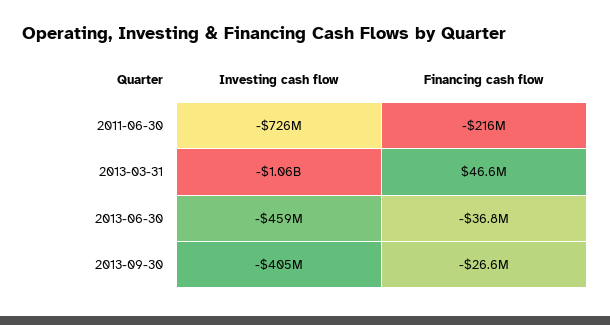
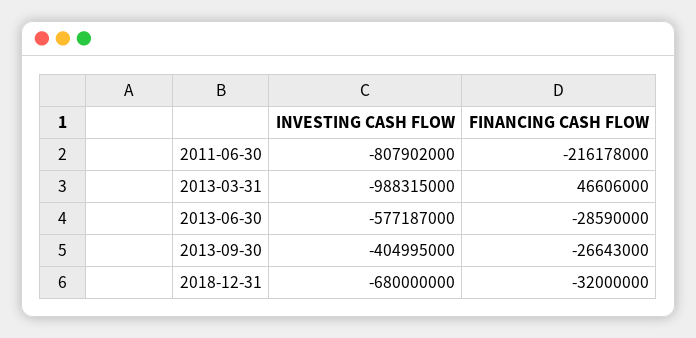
Investing cash flow, 2011-06-30: -726000000 -> -807902000
Investing cash flow, 2013-03-31: -1060000000 -> -988315000
Investing cash flow, 2013-06-30: -459000000 -> -577187000
Financing cash flow, 2013-06-30: -36800000 -> -28590000
Investing cash flow, 2018-12-31: none -> -680000000
Financing cash flow, 2018-12-31: none -> -32000000

